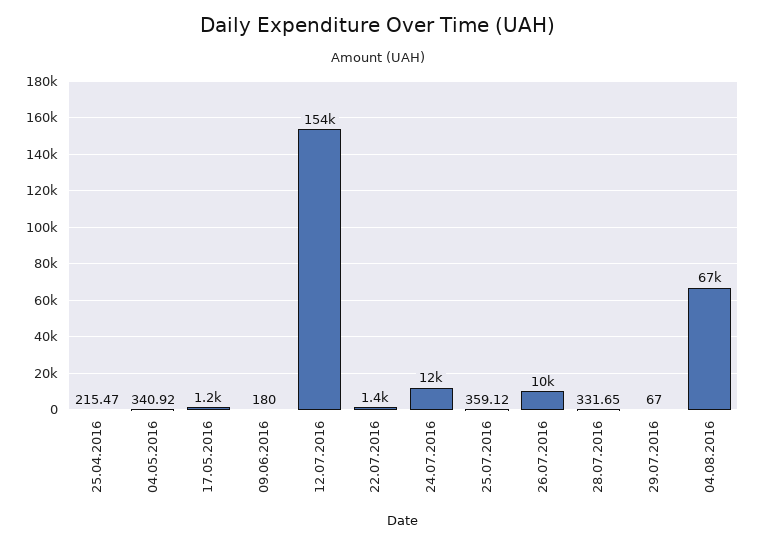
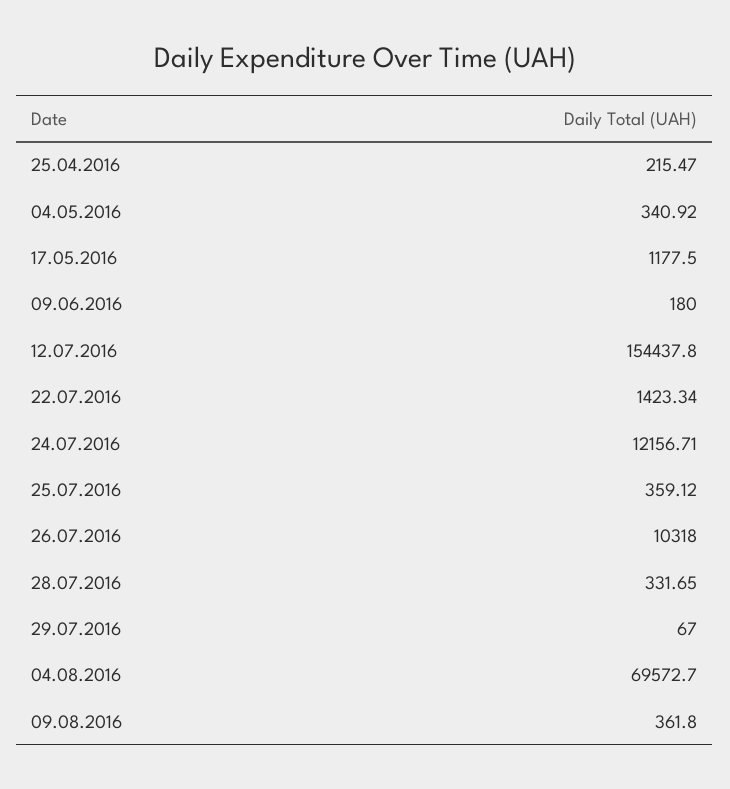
04.08.2016: 67000 -> 69572.7
09.08.2016: none -> 361.8

